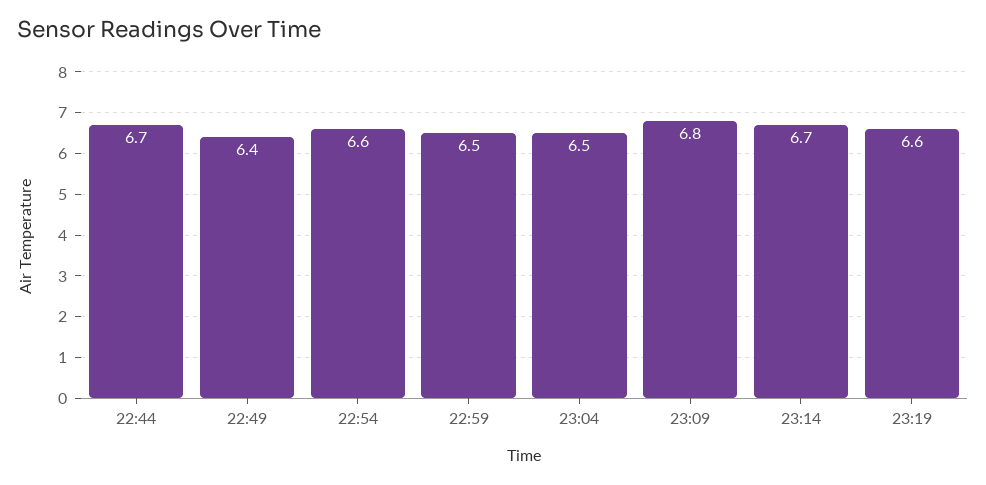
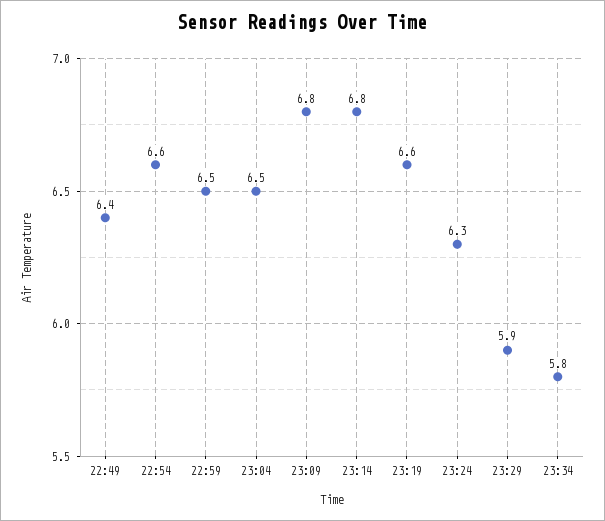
22:44: 6.7 -> none
23:14: 6.7 -> 6.8
23:24: none -> 6.3
23:29: none -> 5.9
23:34: none -> 5.8

